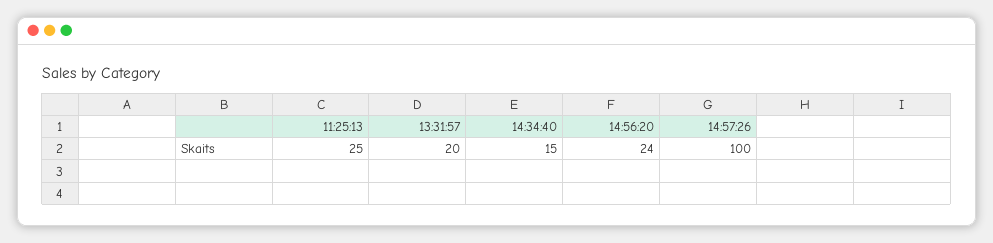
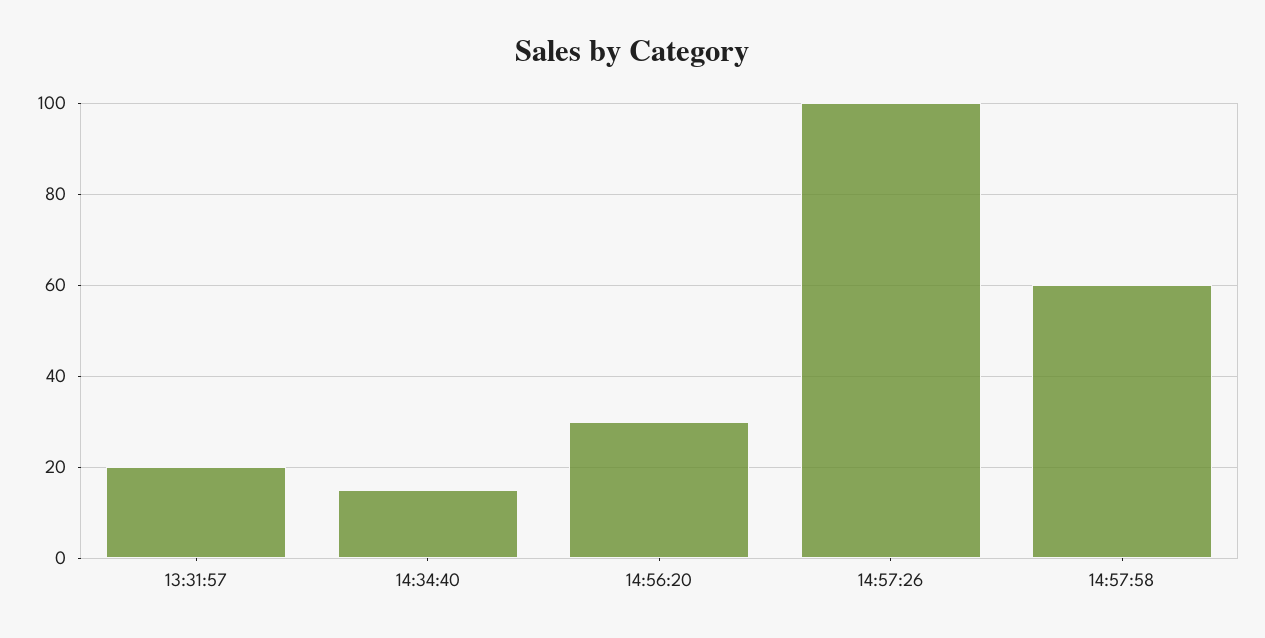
11:25:13: 25 -> none
14:56:20: 24 -> 30
14:57:58: none -> 60

